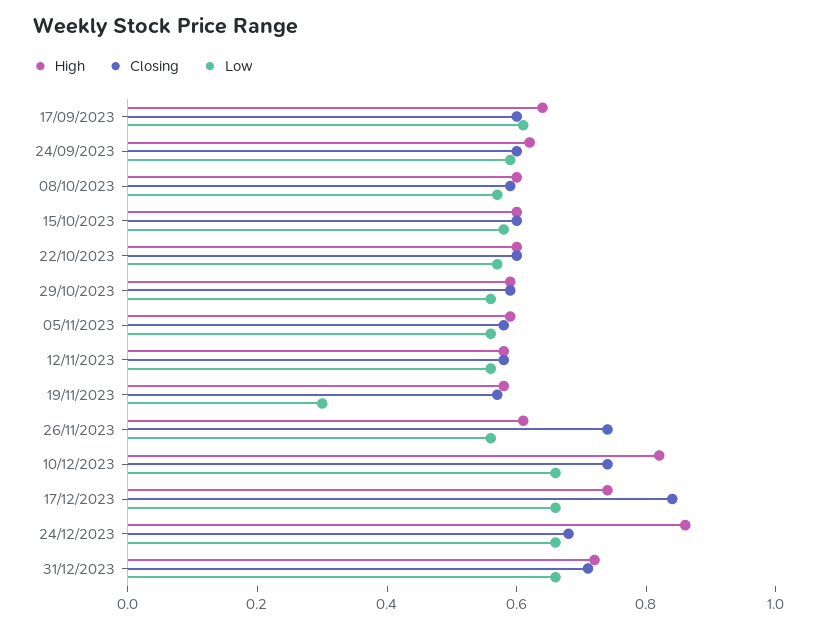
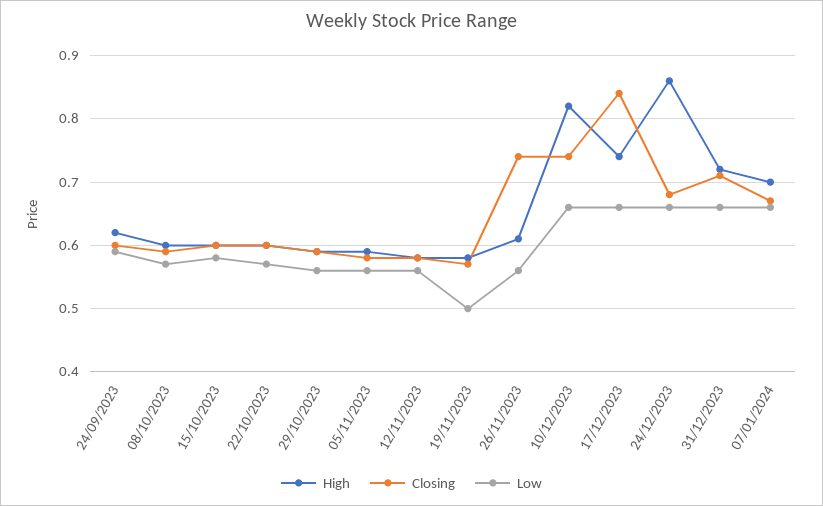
High, 17/09/2023: 0.65 -> none
Closing, 17/09/2023: 0.6 -> none
Low, 17/09/2023: 0.6 -> none
Low, 19/11/2023: 0.3 -> 0.5
High, 07/01/2024: none -> 0.7
Closing, 07/01/2024: none -> 0.67
Low, 07/01/2024: none -> 0.66

